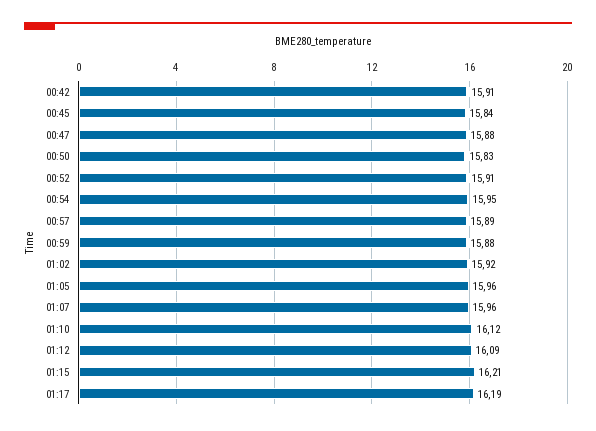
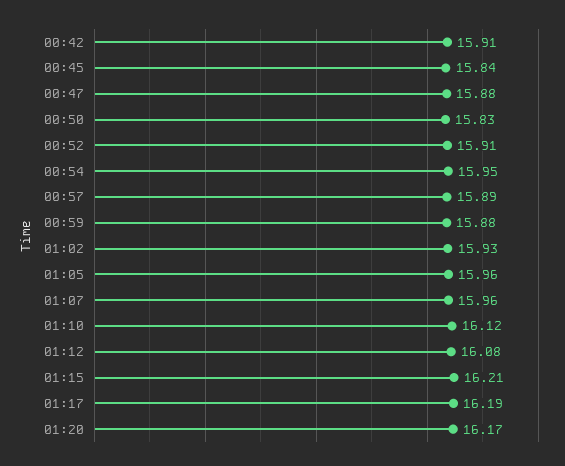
01:02: 15.92 -> 15.93
01:12: 16.09 -> 16.08
01:20: none -> 16.17

